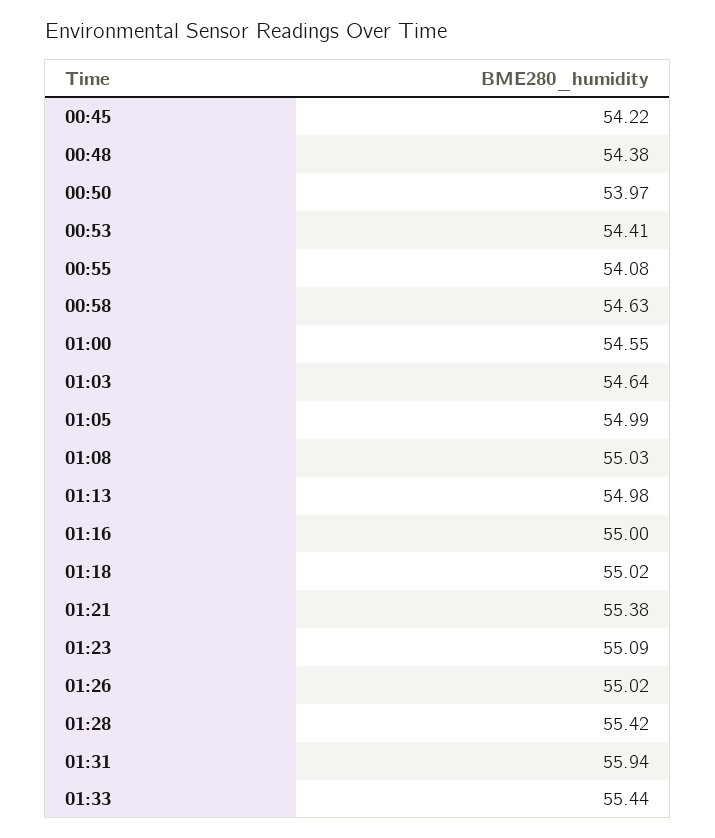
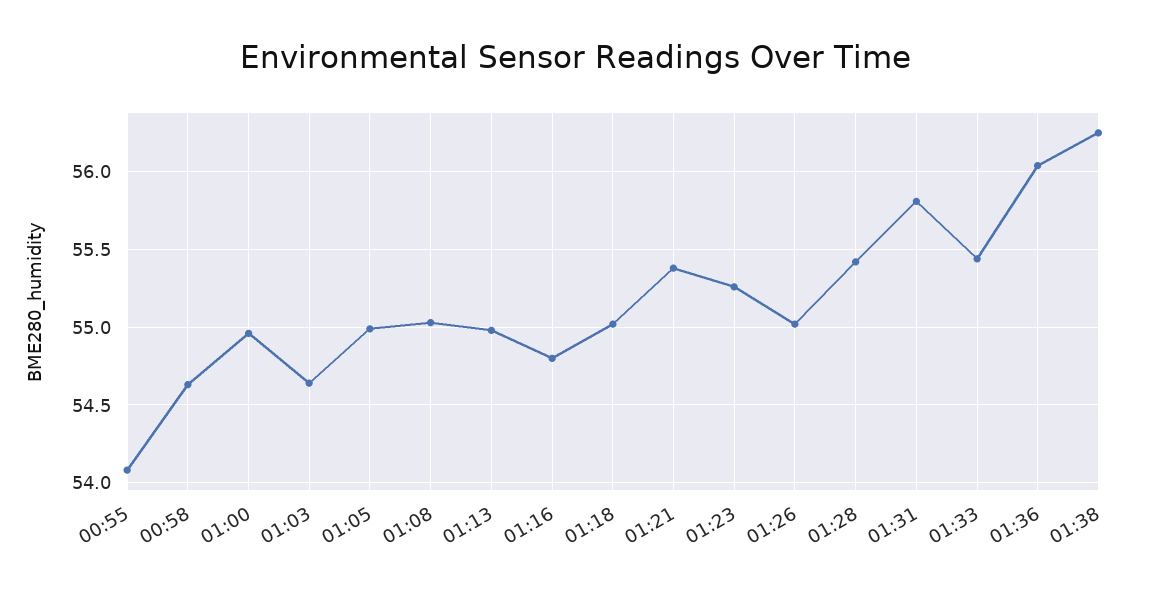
00:45: 54.22 -> none
00:48: 54.38 -> none
00:50: 53.97 -> none
00:53: 54.41 -> none
01:00: 54.55 -> 54.95
01:16: 55 -> 54.8
01:23: 55.09 -> 55.25
01:31: 55.94 -> 55.8
01:36: none -> 56.05
01:38: none -> 56.25

